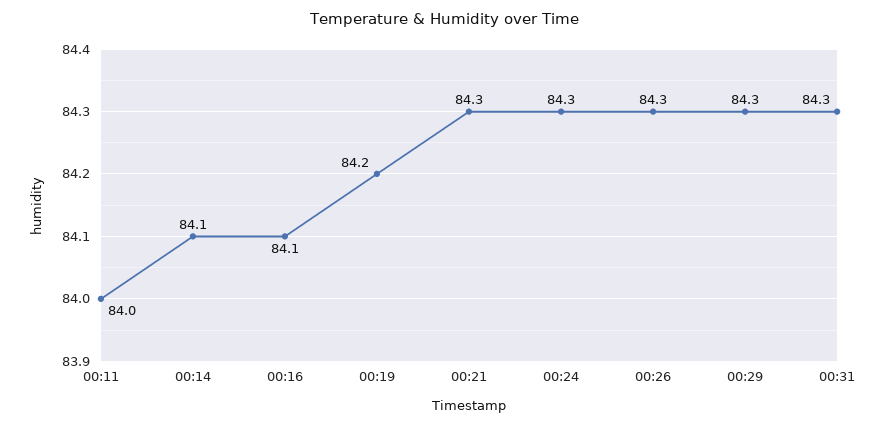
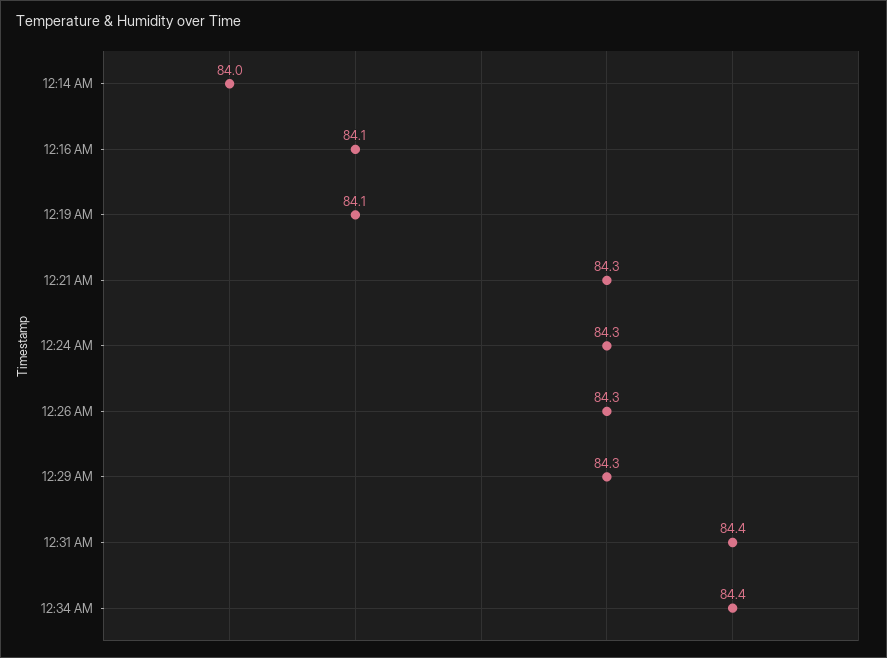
00:11: 84 -> none
00:14: 84.1 -> 84
00:19: 84.2 -> 84.1
00:31: 84.3 -> 84.4
12:34 AM: none -> 84.4

